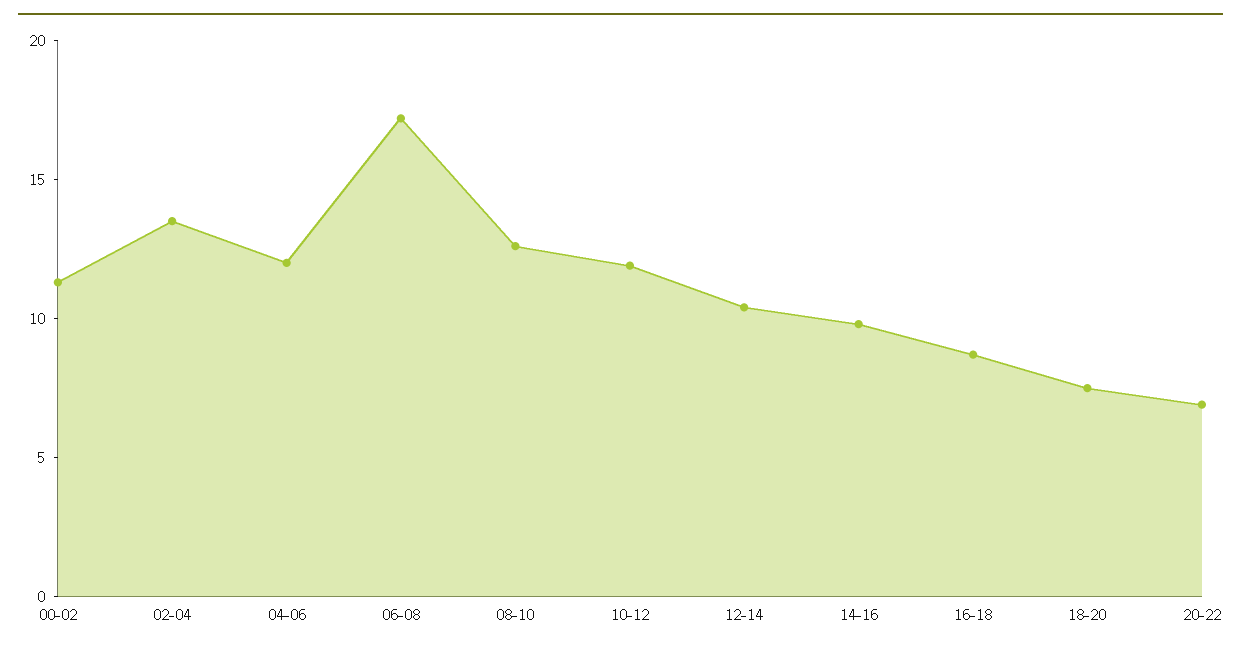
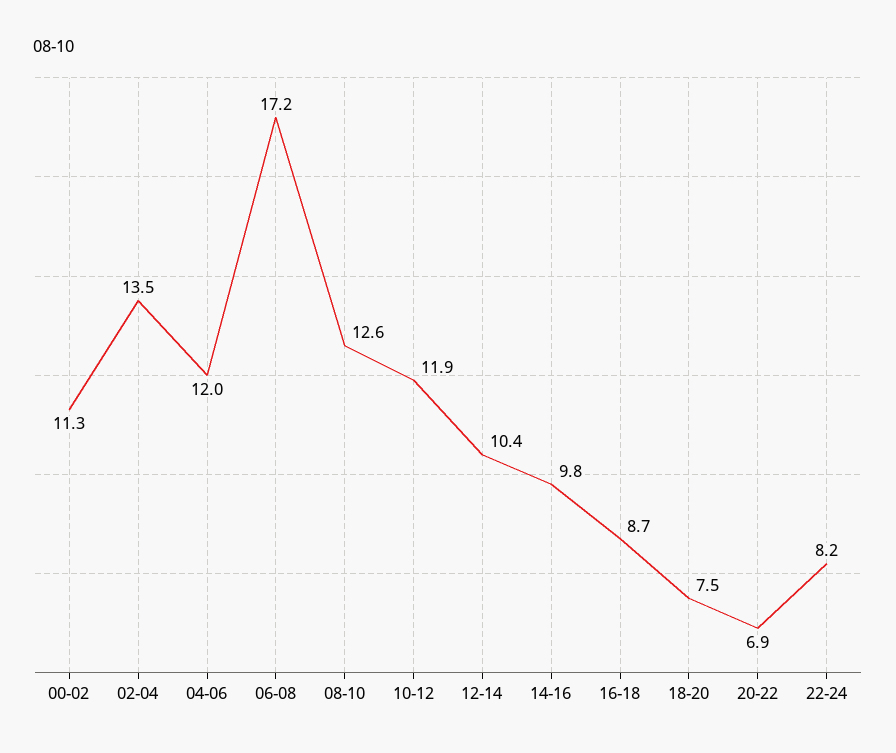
22-24: none -> 8.2

